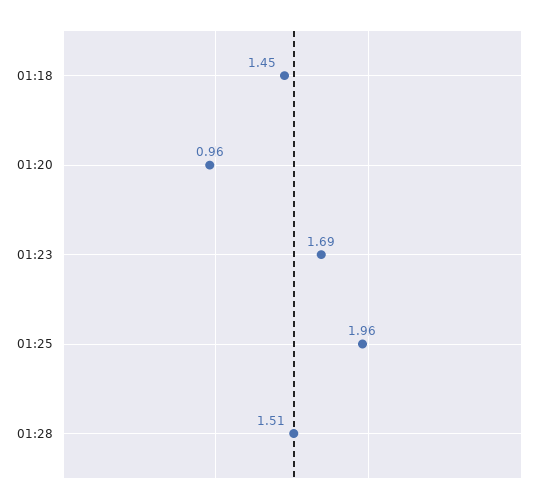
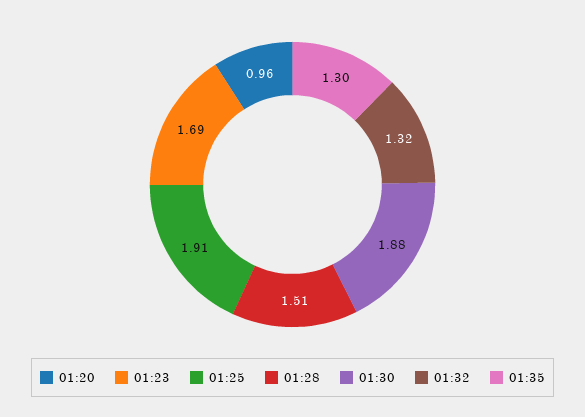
01:18: 1.45 -> none
01:25: 1.96 -> 1.91
01:30: none -> 1.88
01:32: none -> 1.32
01:35: none -> 1.3

